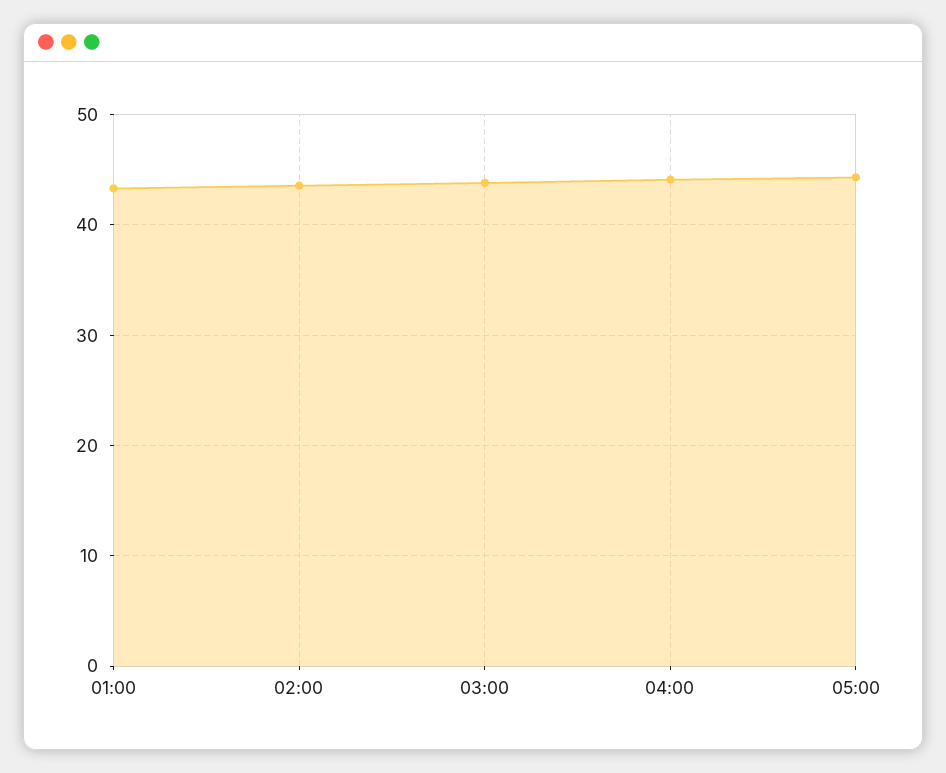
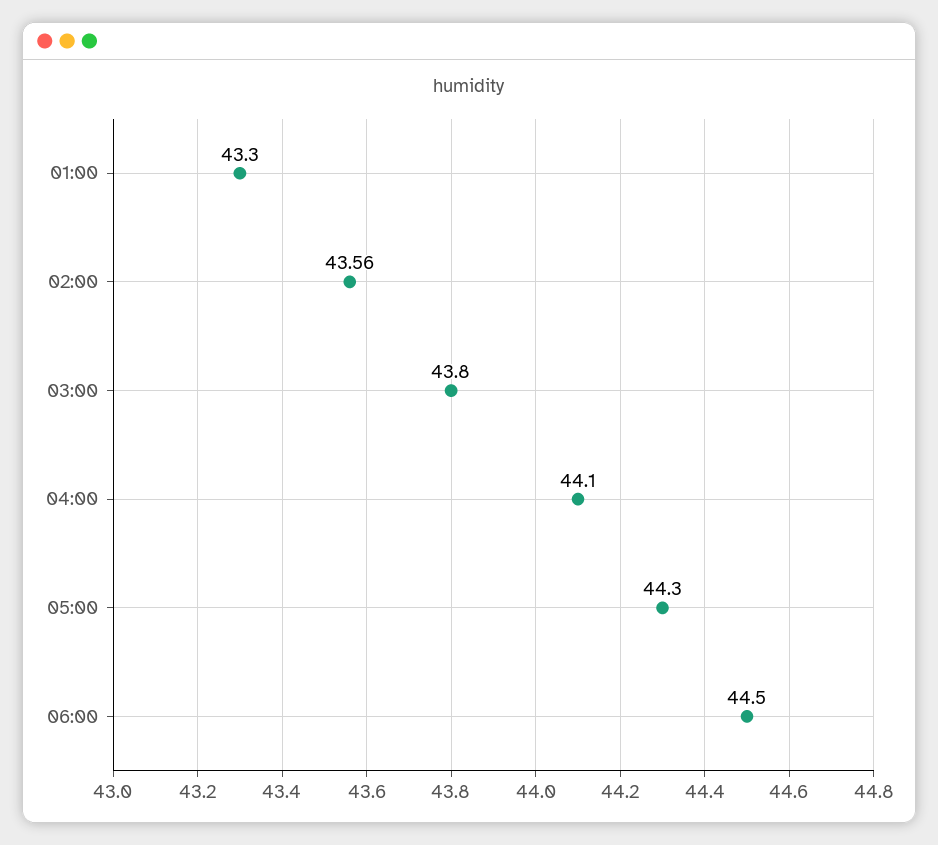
06:00: none -> 44.5

